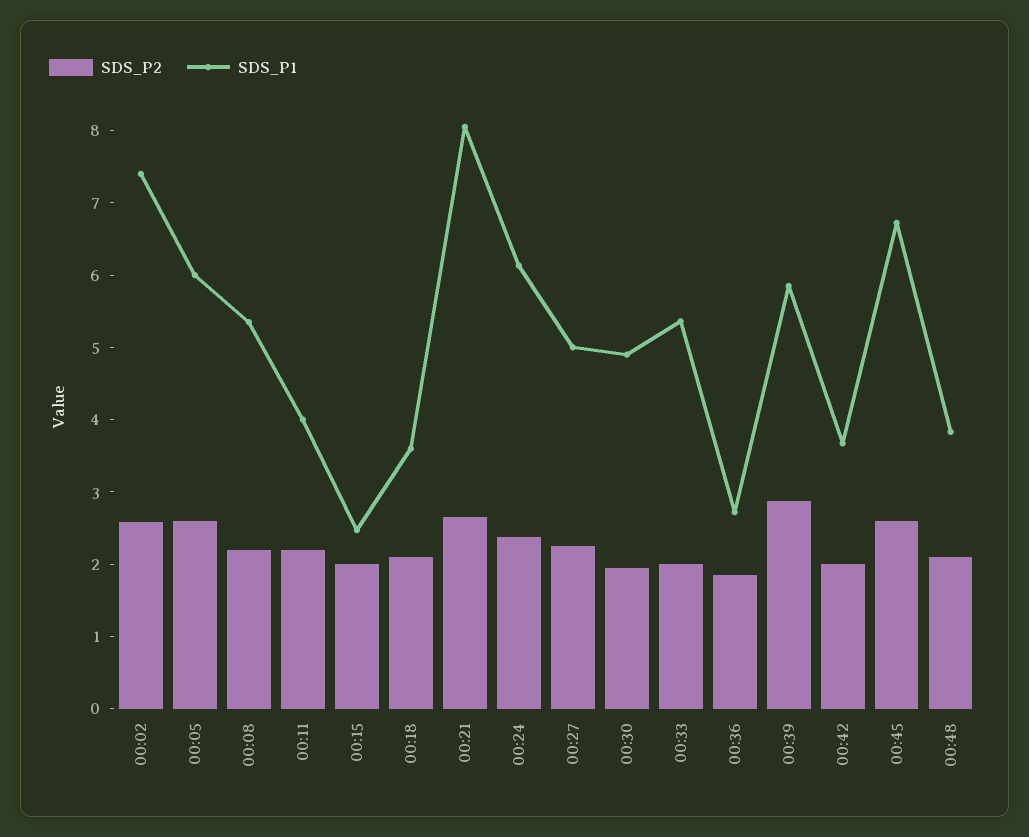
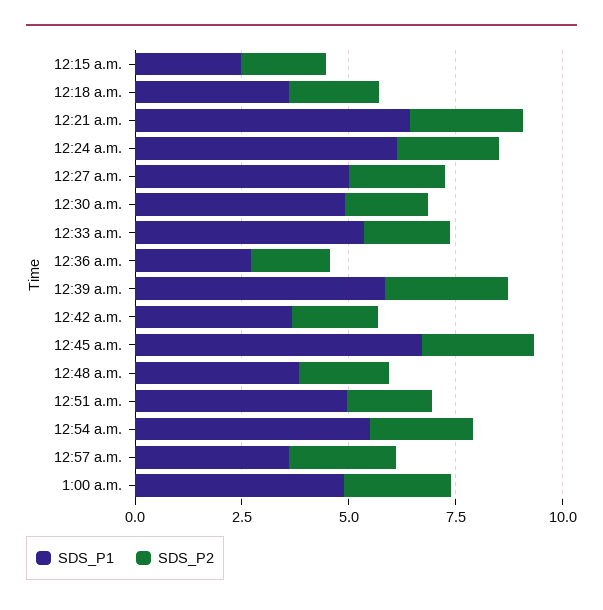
SDS_P2, 00:02: 2.6 -> none
SDS_P1, 00:02: 7.4 -> none
SDS_P2, 00:05: 2.6 -> none
SDS_P1, 00:05: 6 -> none
SDS_P2, 00:08: 2.2 -> none
SDS_P1, 00:08: 5.4 -> none
SDS_P2, 00:11: 2.2 -> none
SDS_P1, 00:11: 4 -> none
SDS_P1, 00:21: 8 -> 6.5
SDS_P1, 12:51 a.m.: none -> 5
SDS_P2, 12:51 a.m.: none -> 2
SDS_P1, 12:54 a.m.: none -> 5.5
SDS_P2, 12:54 a.m.: none -> 2.5
SDS_P1, 12:57 a.m.: none -> 3.5
SDS_P2, 12:57 a.m.: none -> 2.5
SDS_P1, 1:00 a.m.: none -> 5
SDS_P2, 1:00 a.m.: none -> 2.5

